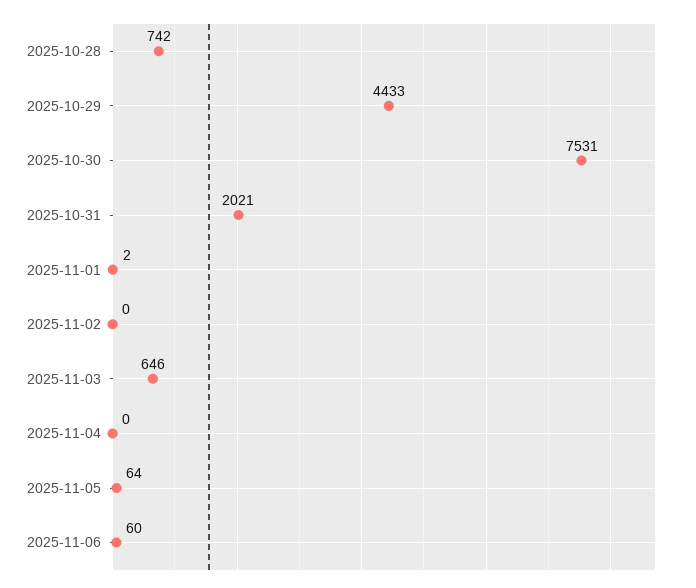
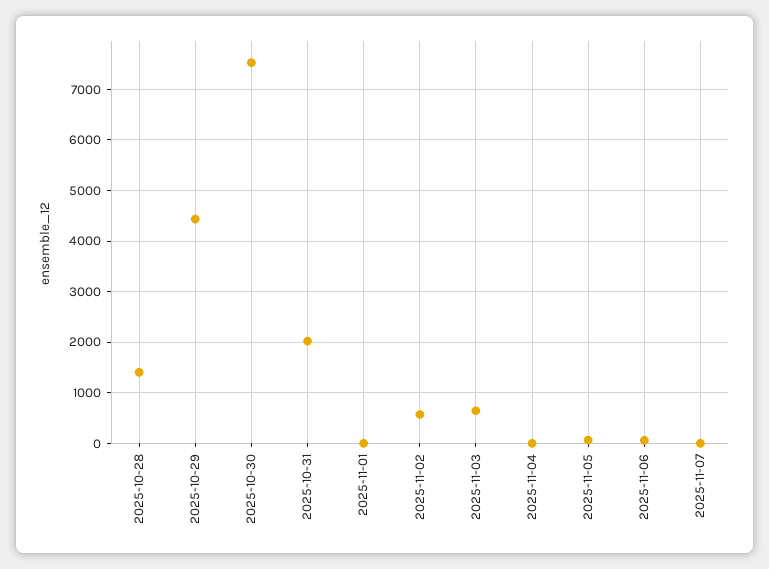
2025-10-28: 742 -> 1400
2025-11-02: 0 -> 600
2025-11-07: none -> 0

